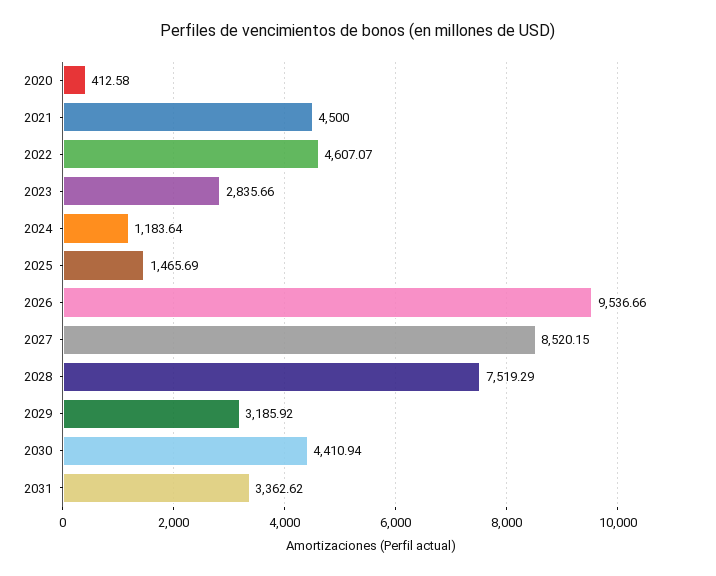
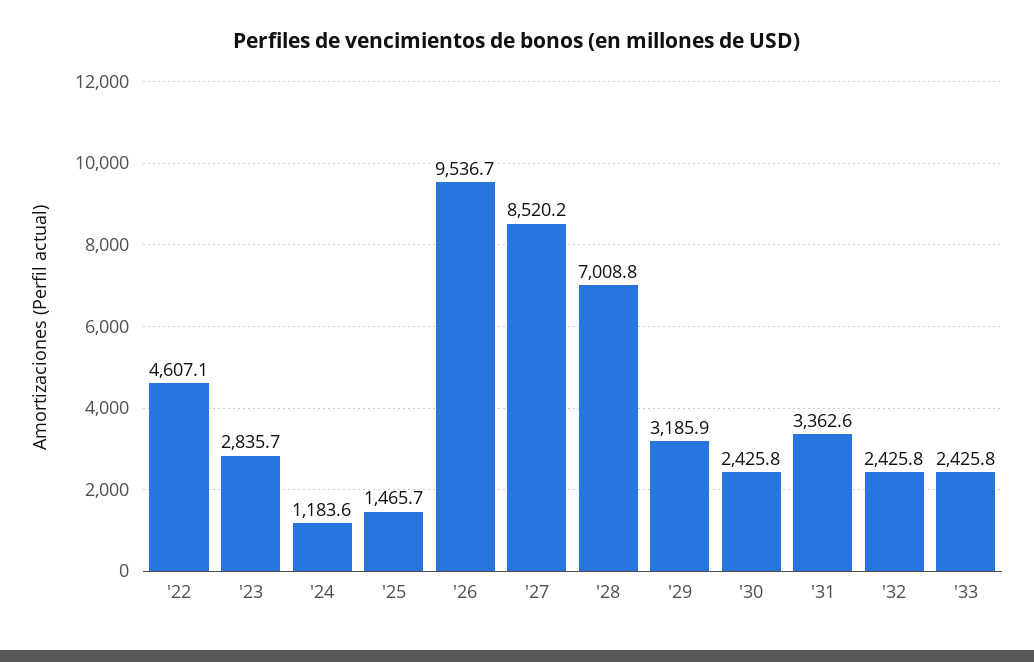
2020: 412.58 -> none
2021: 4500 -> none
2028: 7519.29 -> 7008.8
2030: 4410.94 -> 2425.8
'32: none -> 2425.8
'33: none -> 2425.8

